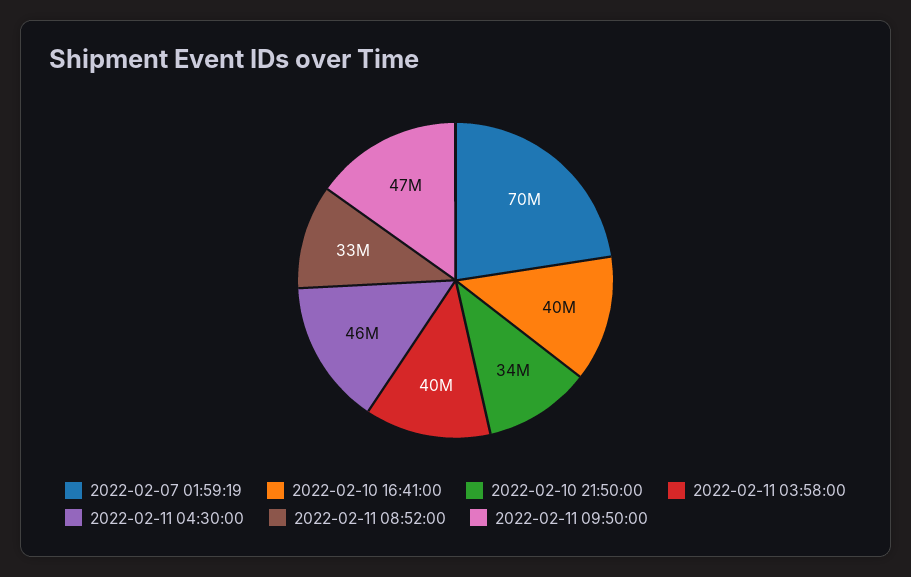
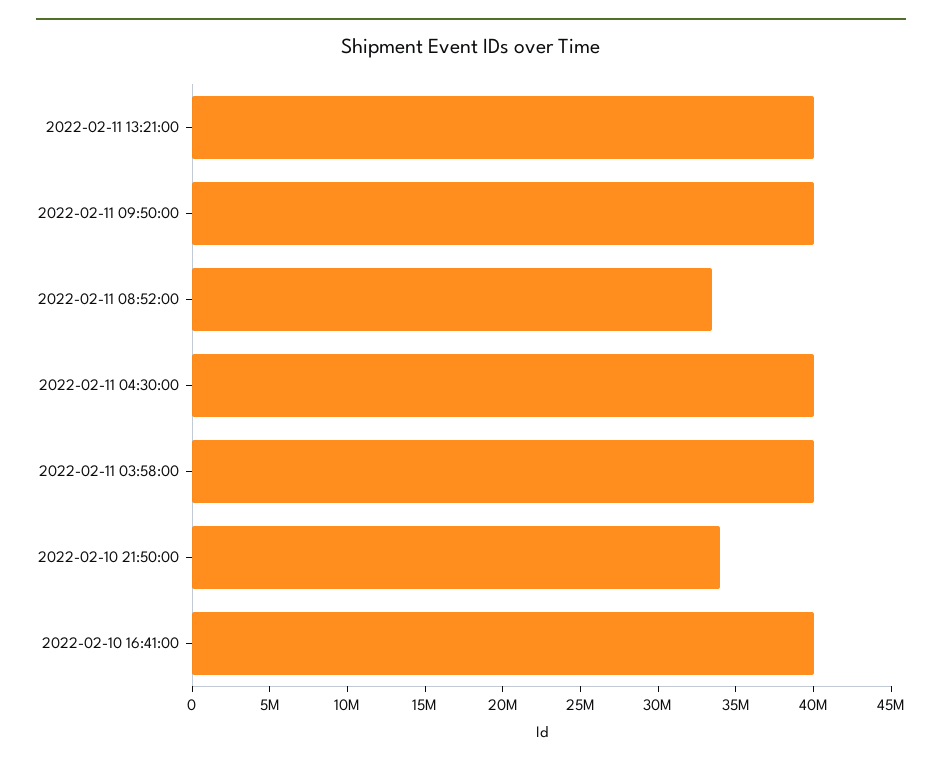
2022-02-07 01:59:19: 70000000 -> none
2022-02-11 04:30:00: 46000000 -> 40000000
2022-02-11 09:50:00: 47000000 -> 40000000
2022-02-11 13:21:00: none -> 40000000

